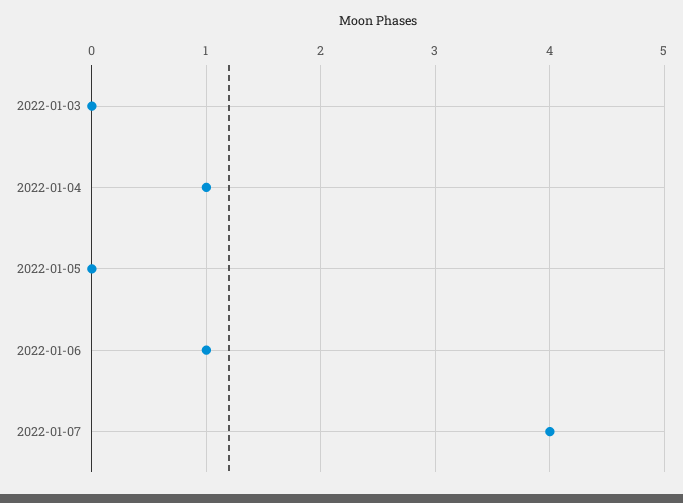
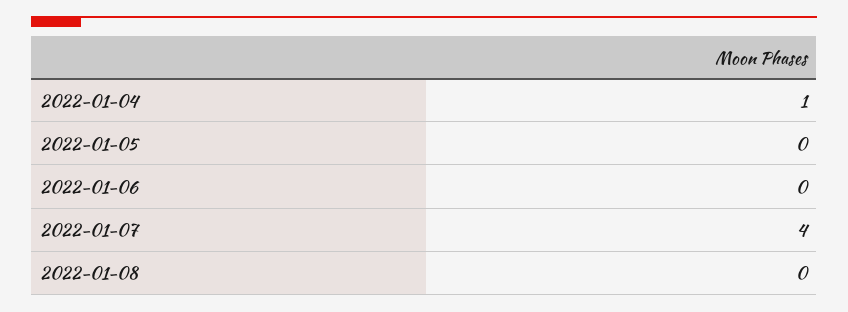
2022-01-03: 0 -> none
2022-01-06: 1 -> 0
2022-01-08: none -> 0

